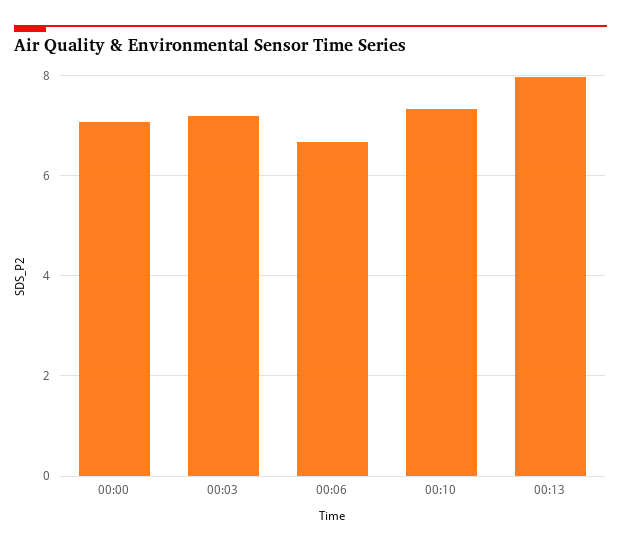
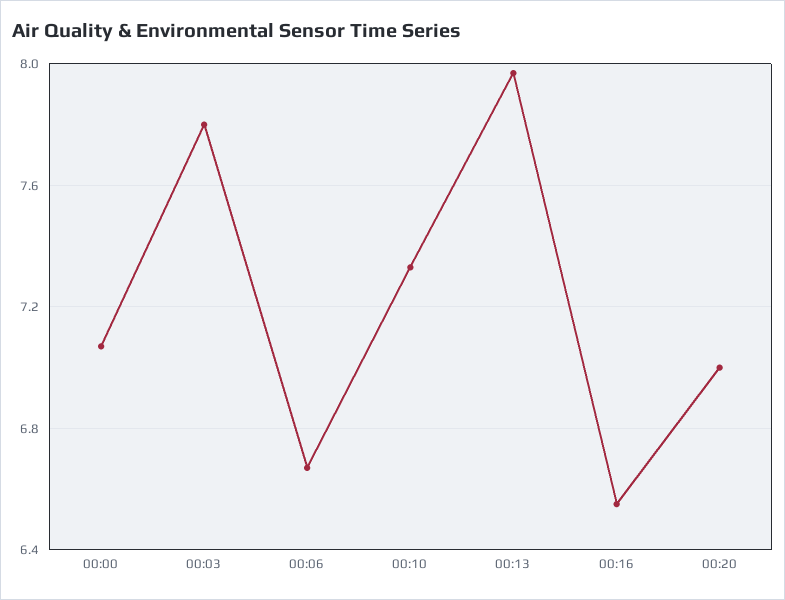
00:03: 7.2 -> 7.8
00:16: none -> 6.55
00:20: none -> 7

